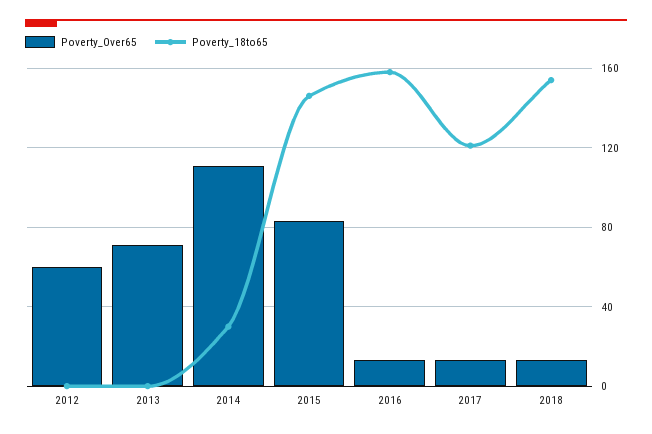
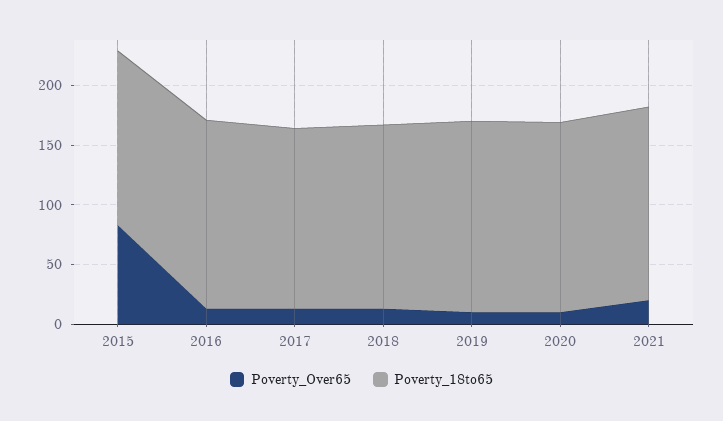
Poverty_Over65, 2012: 60 -> none
Poverty_18to65, 2012: 0 -> none
Poverty_Over65, 2013: 70 -> none
Poverty_18to65, 2013: 0 -> none
Poverty_Over65, 2014: 110 -> none
Poverty_18to65, 2014: 30 -> none
Poverty_18to65, 2017: 120 -> 150
Poverty_Over65, 2019: none -> 10
Poverty_18to65, 2019: none -> 160
Poverty_Over65, 2020: none -> 10
Poverty_18to65, 2020: none -> 160
Poverty_Over65, 2021: none -> 20
Poverty_18to65, 2021: none -> 160

